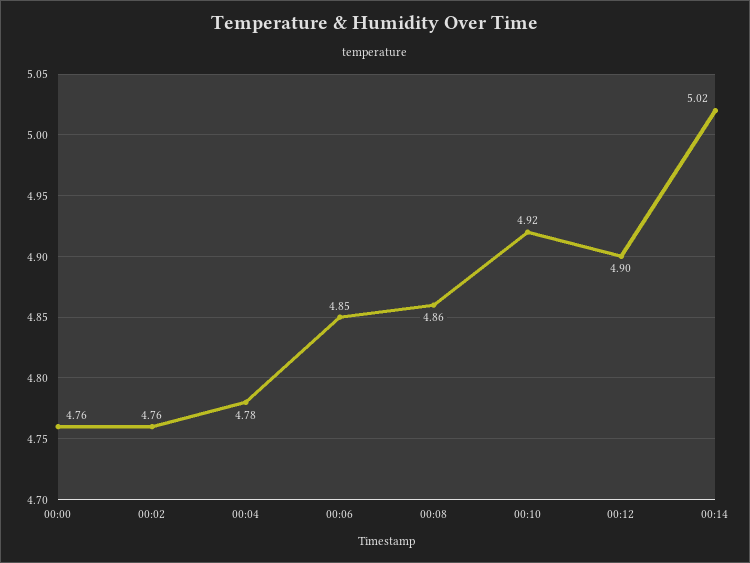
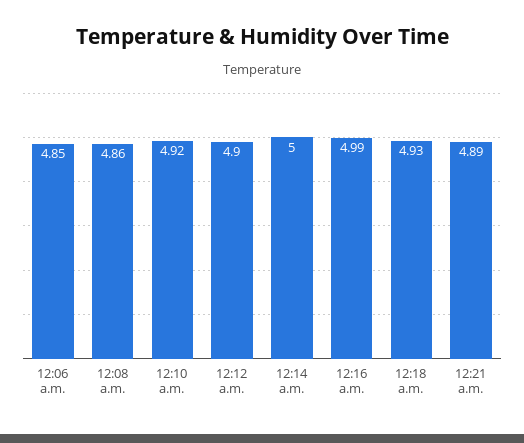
00:00: 4.76 -> none
00:02: 4.76 -> none
00:04: 4.78 -> none
00:14: 5.02 -> 5
12:16 a.m.: none -> 4.99
12:18 a.m.: none -> 4.93
12:21 a.m.: none -> 4.89

